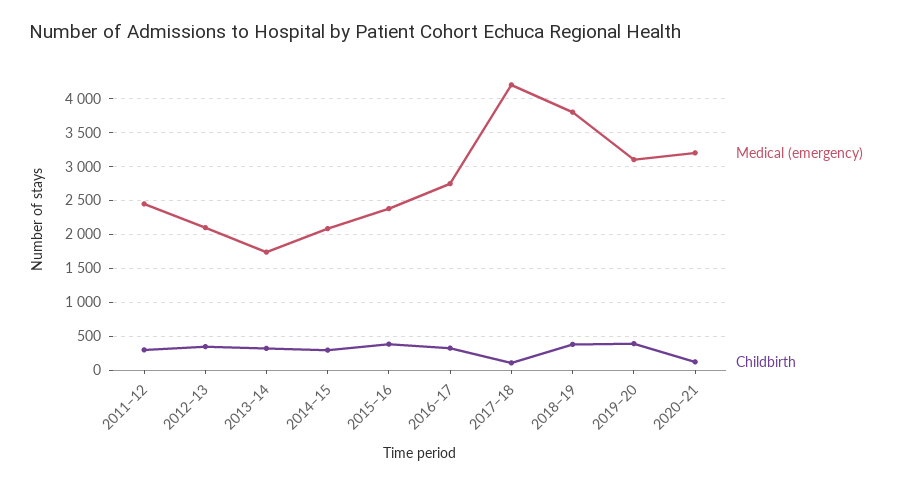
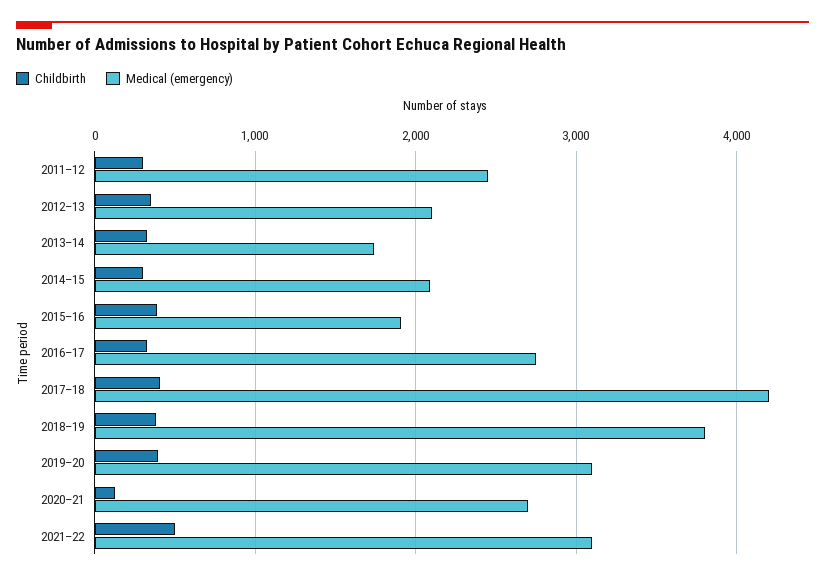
Medical (emergency), 2015–16: 2400 -> 1900
Childbirth, 2017–18: 100 -> 400
Medical (emergency), 2020–21: 3200 -> 2700
Childbirth, 2021–22: none -> 500
Medical (emergency), 2021–22: none -> 3100

